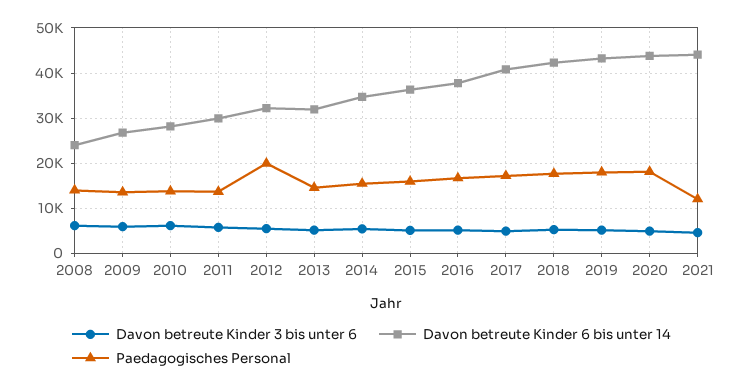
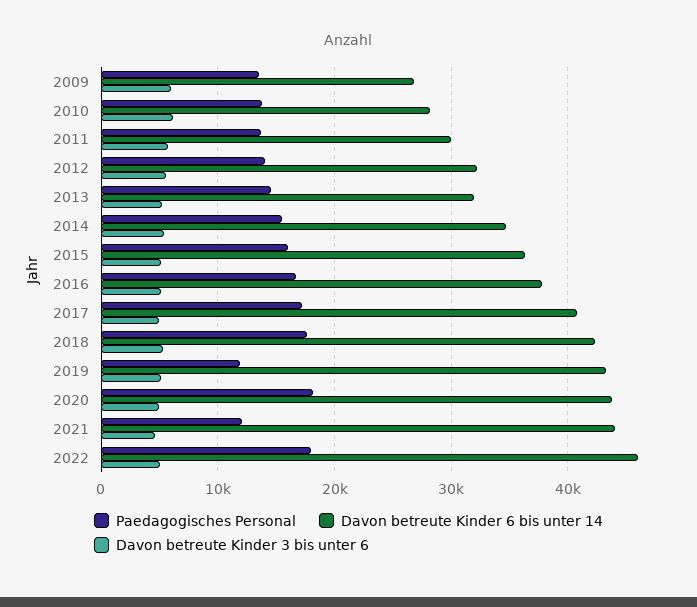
Davon betreute Kinder 3 bis unter 6, 2008: 6000 -> none
Davon betreute Kinder 6 bis unter 14, 2008: 24000 -> none
Paedagogisches Personal, 2008: 14000 -> none
Paedagogisches Personal, 2012: 20000 -> 14000
Paedagogisches Personal, 2019: 18000 -> 12000
Paedagogisches Personal, 2022: none -> 18000
Davon betreute Kinder 6 bis unter 14, 2022: none -> 46000
Davon betreute Kinder 3 bis unter 6, 2022: none -> 5000

